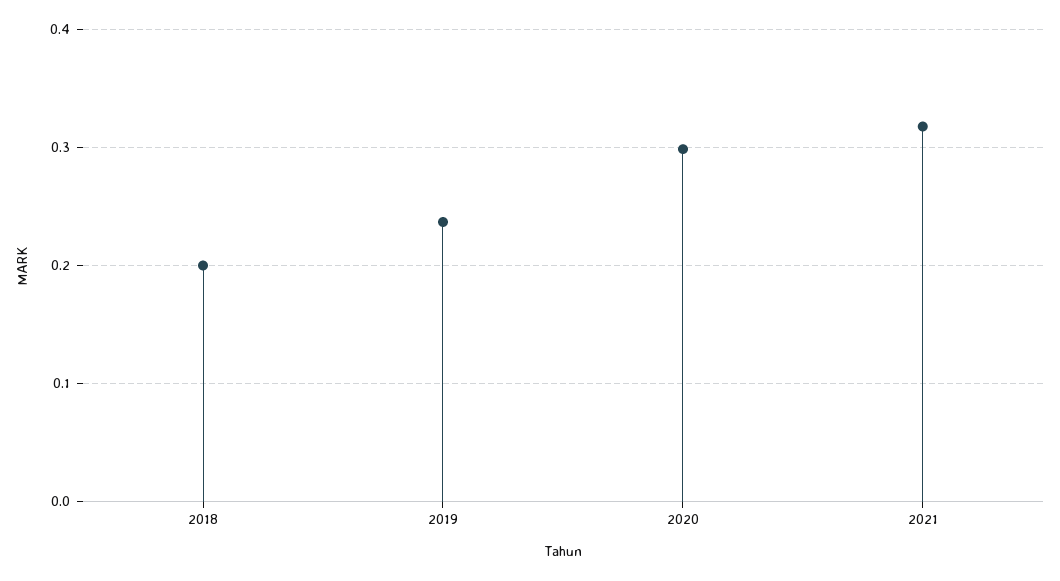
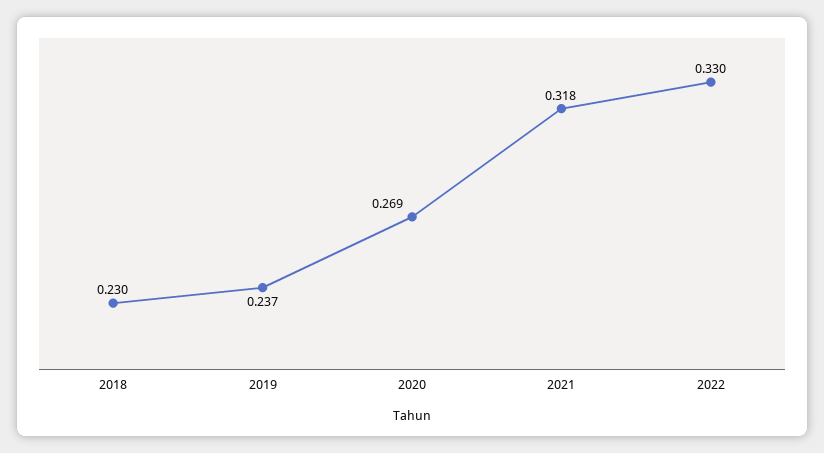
2018: 0.2 -> 0.23
2020: 0.3 -> 0.269
2022: none -> 0.33

